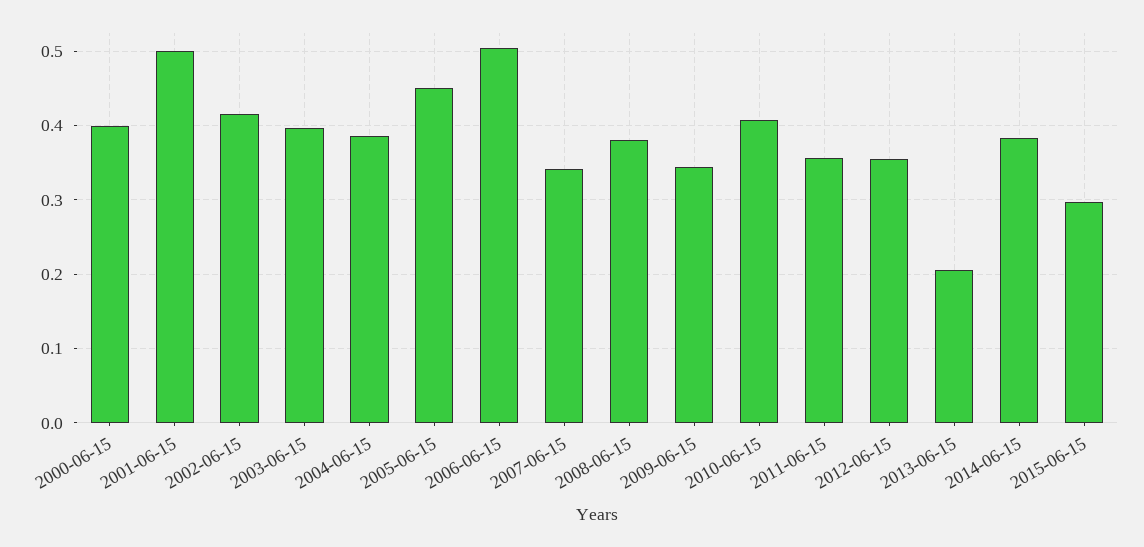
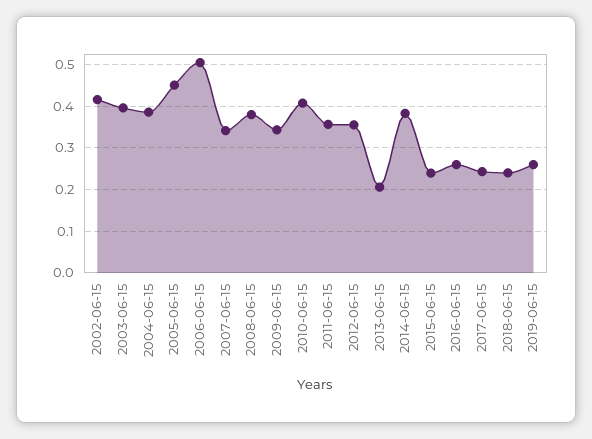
2000-06-15: 0.4 -> none
2001-06-15: 0.5 -> none
2015-06-15: 0.3 -> 0.24
2016-06-15: none -> 0.26
2017-06-15: none -> 0.24
2018-06-15: none -> 0.24
2019-06-15: none -> 0.26

